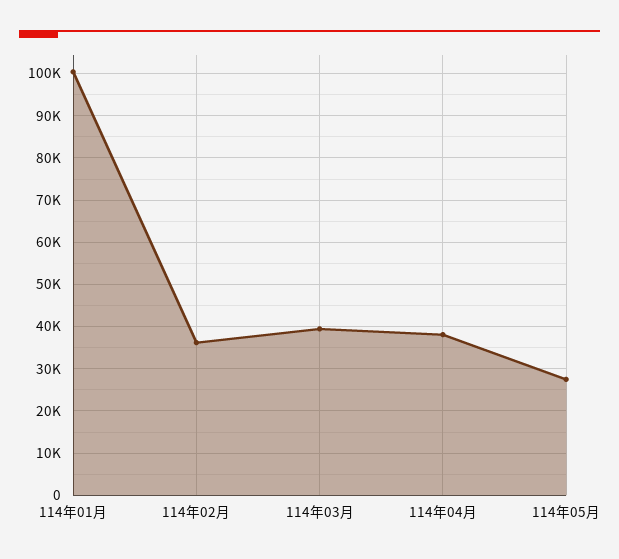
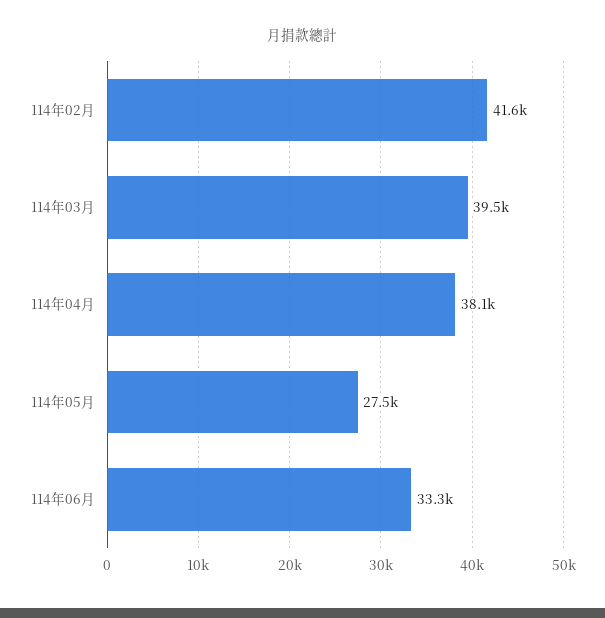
114年01月: 100000 -> none
114年02月: 36000 -> 41600
114年06月: none -> 33300

